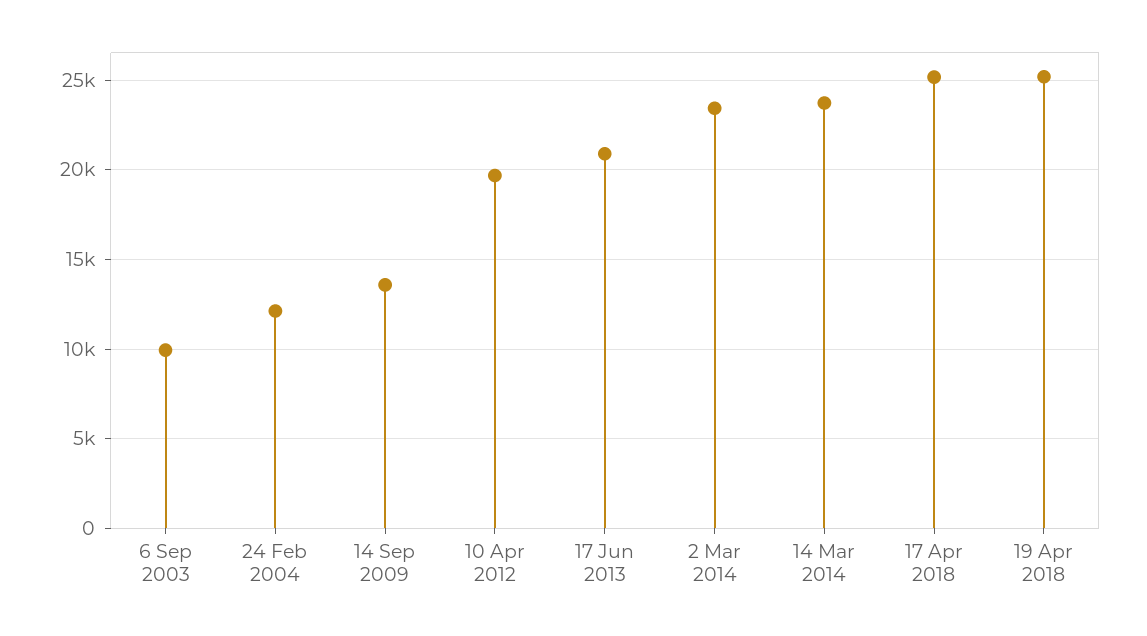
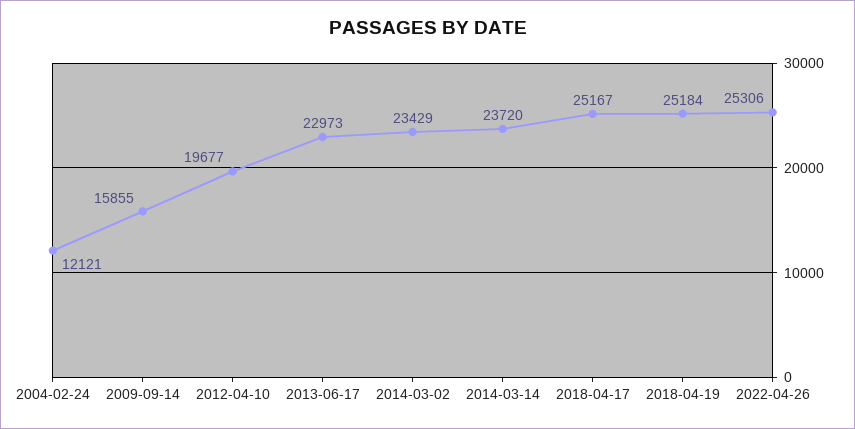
6 Sep 2003: 10000 -> none
14 Sep 2009: 13500 -> 15855
17 Jun 2013: 21000 -> 22973
2022-04-26: none -> 25306

